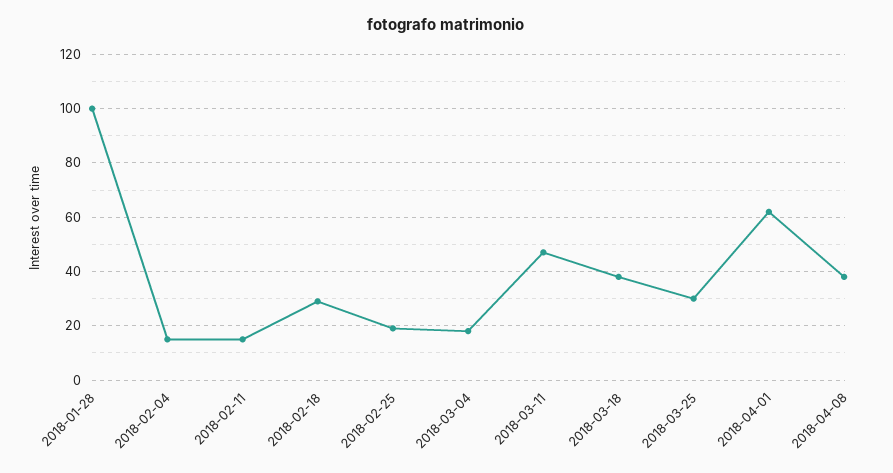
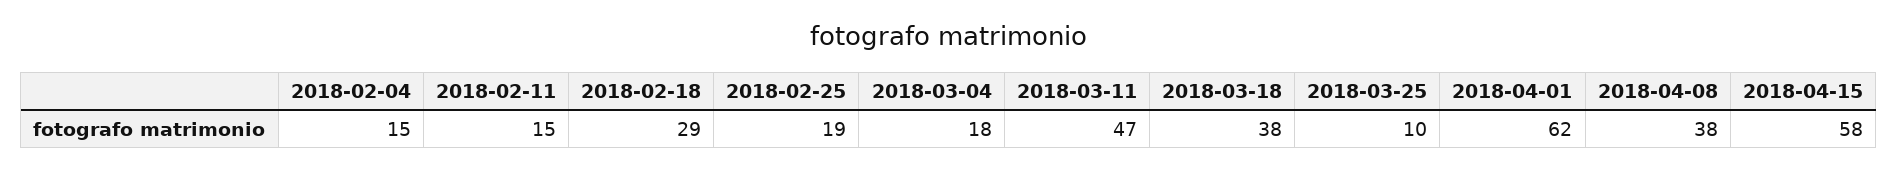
2018-01-28: 100 -> none
2018-03-25: 30 -> 10
2018-04-15: none -> 58

